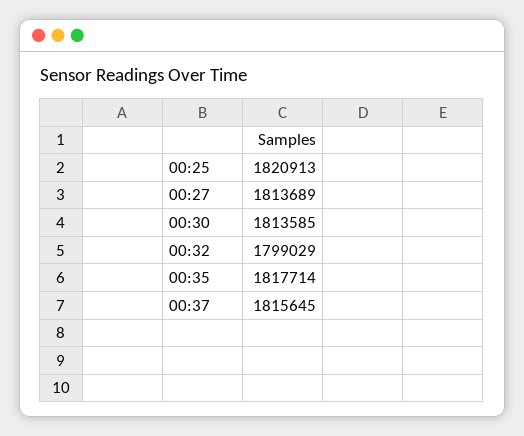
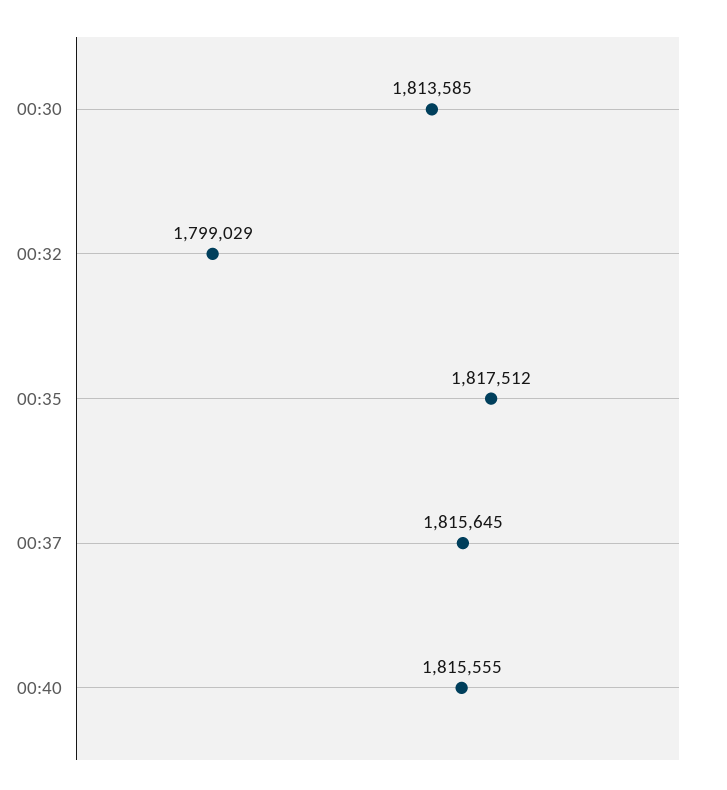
00:25: 1820913 -> none
00:27: 1813689 -> none
00:35: 1817714 -> 1817512
00:40: none -> 1815555

